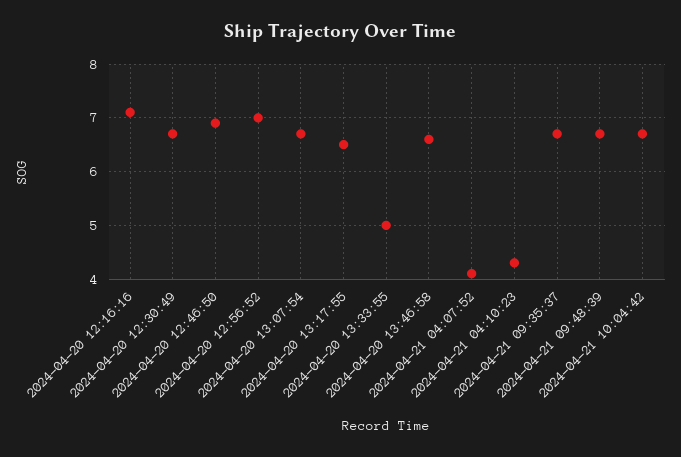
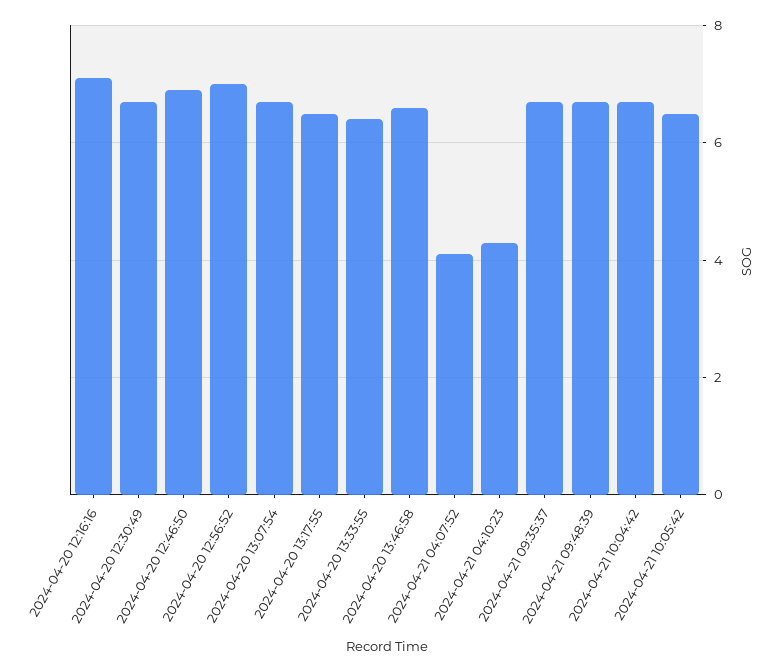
2024-04-20 13:33:55: 5 -> 6.5
2024-04-21 10:05:42: none -> 6.5

